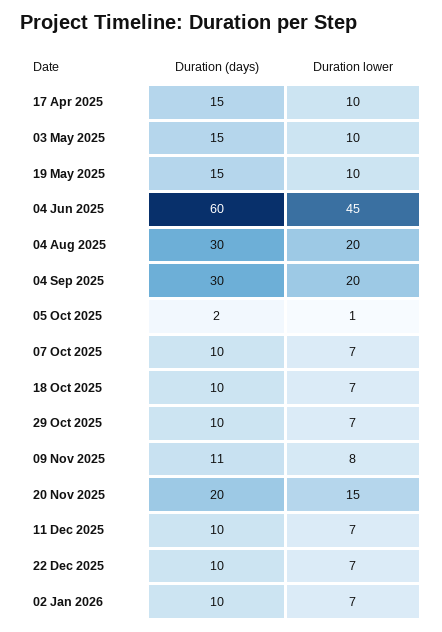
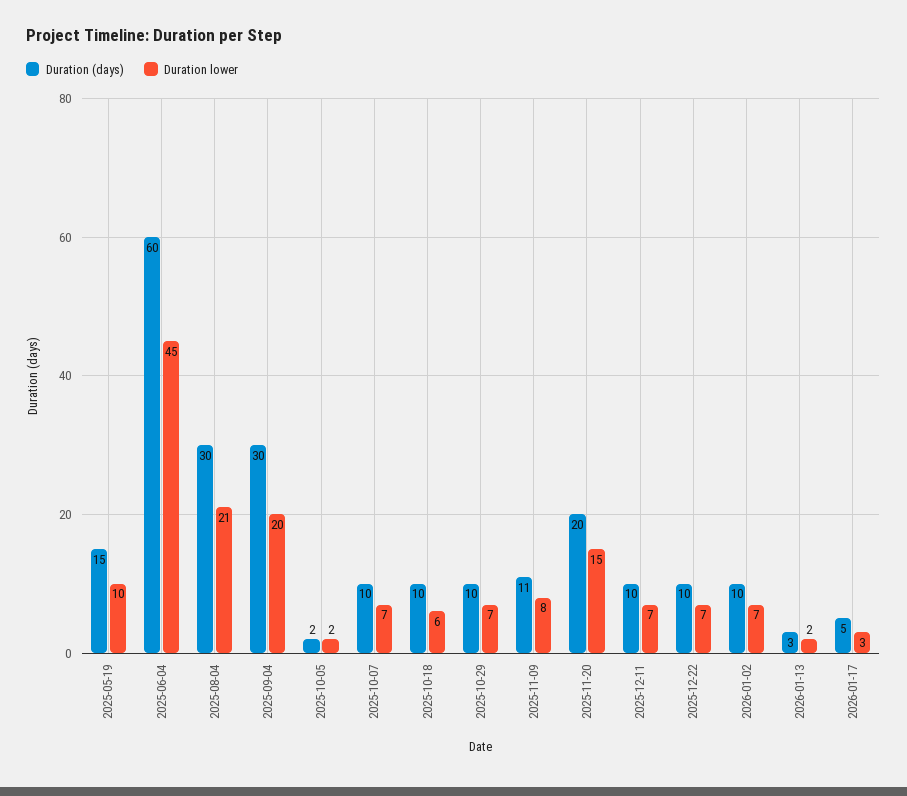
Duration (days), 17 Apr 2025: 15 -> none
Duration lower, 17 Apr 2025: 10 -> none
Duration (days), 03 May 2025: 15 -> none
Duration lower, 03 May 2025: 10 -> none
Duration lower, 04 Aug 2025: 20 -> 21
Duration lower, 05 Oct 2025: 1 -> 2
Duration lower, 18 Oct 2025: 7 -> 6
Duration (days), 2026-01-13: none -> 3
Duration lower, 2026-01-13: none -> 2
Duration (days), 2026-01-17: none -> 5
Duration lower, 2026-01-17: none -> 3

